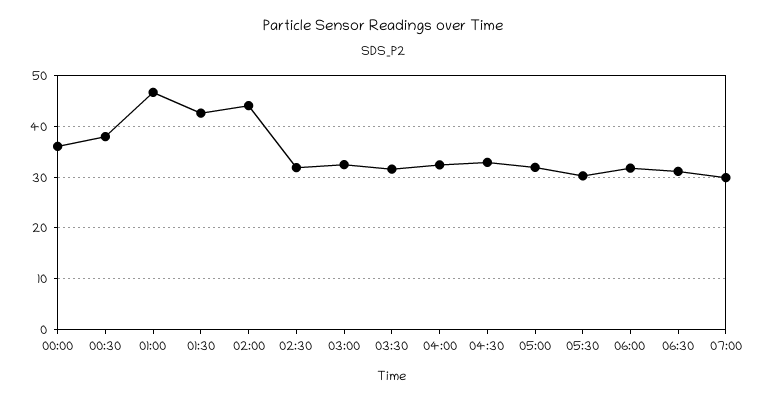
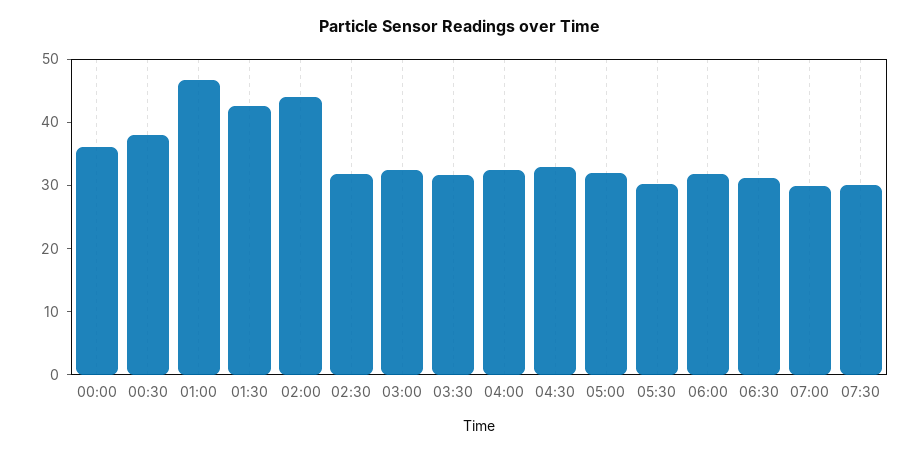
07:30: none -> 30

